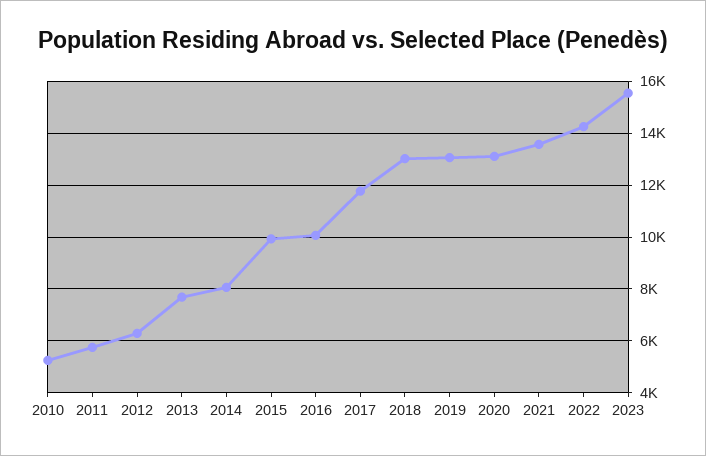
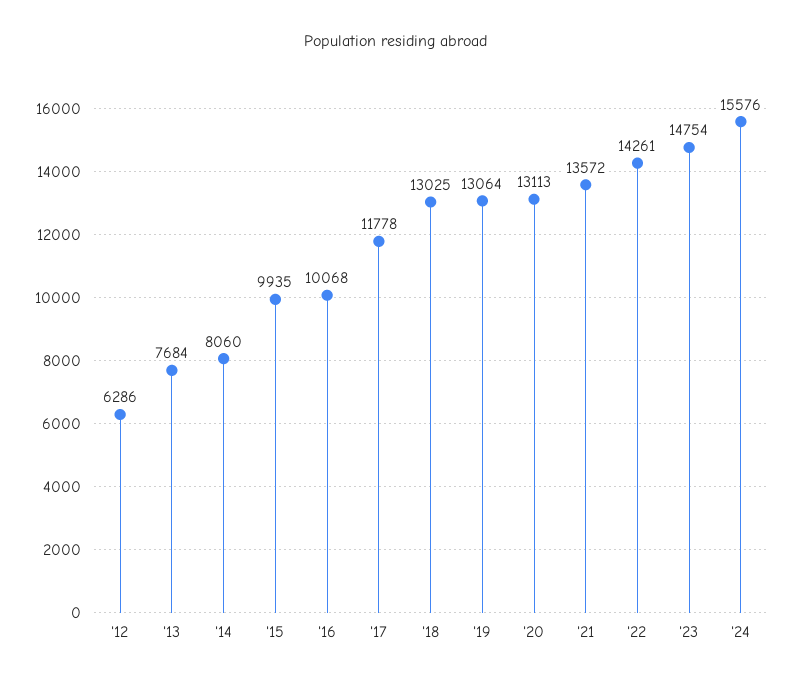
2010: 5250 -> none
2011: 5750 -> none
2023: 15500 -> 14754
'24: none -> 15576

